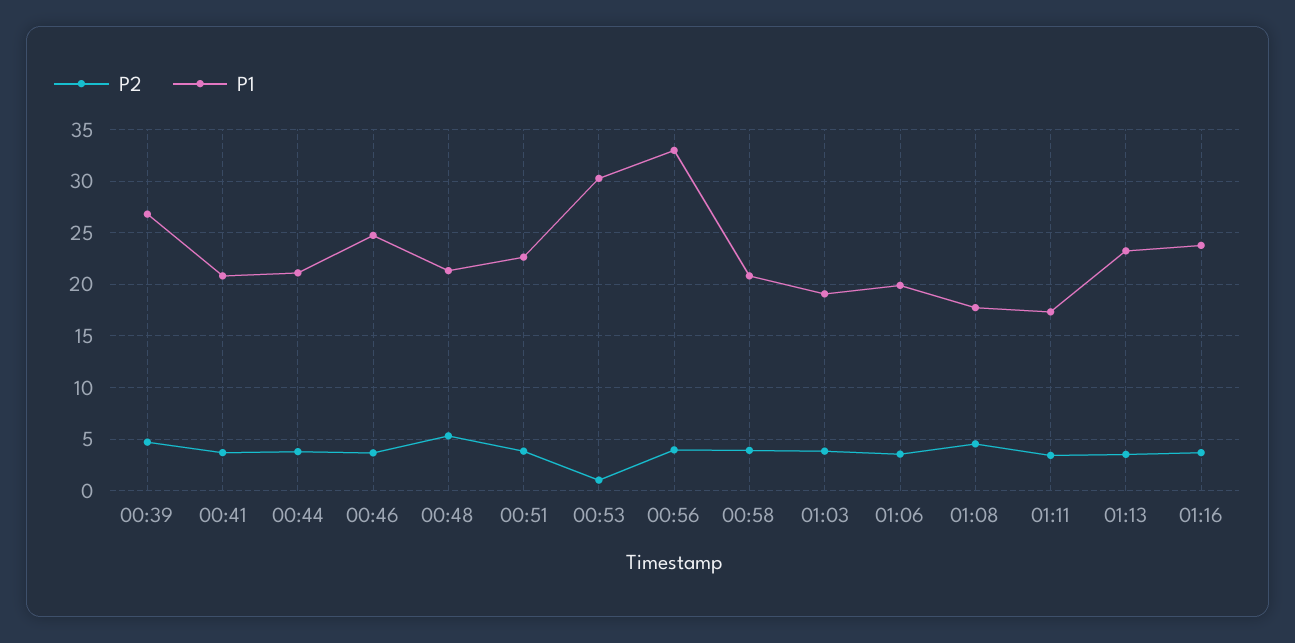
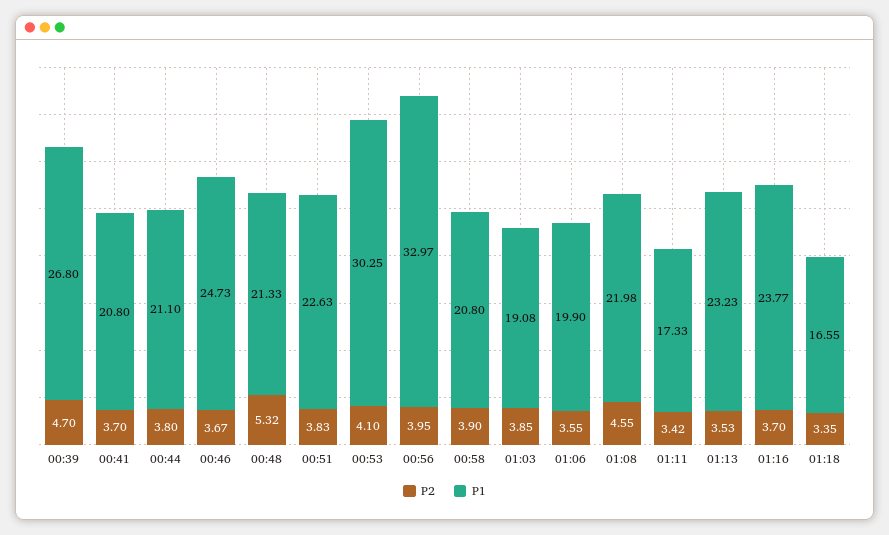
P2, 00:53: 1 -> 4.1
P1, 01:08: 18 -> 21.98
P2, 01:18: none -> 3.35
P1, 01:18: none -> 16.55

